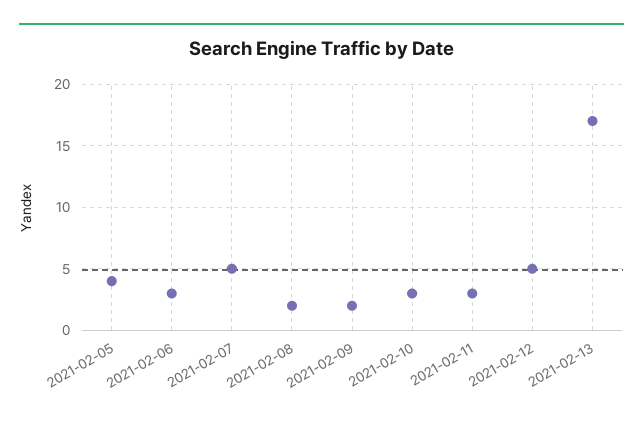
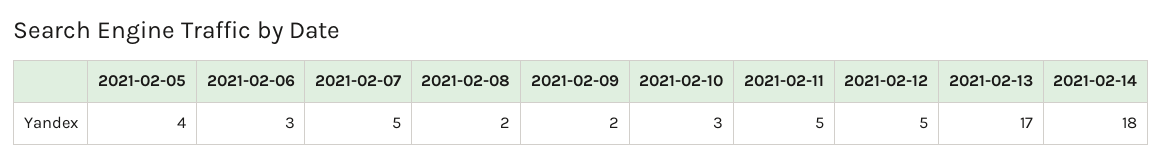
2021-02-11: 3 -> 5
2021-02-14: none -> 18

